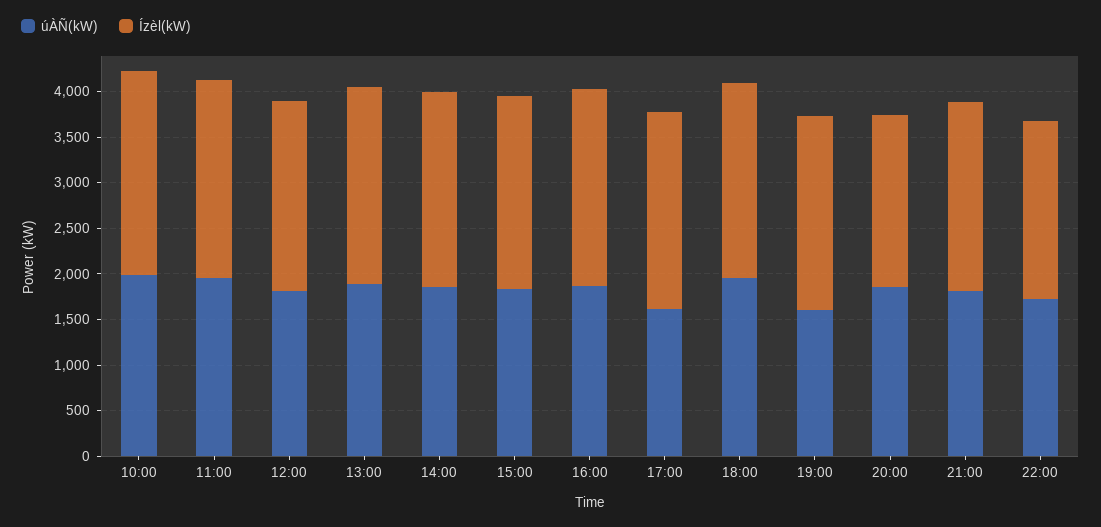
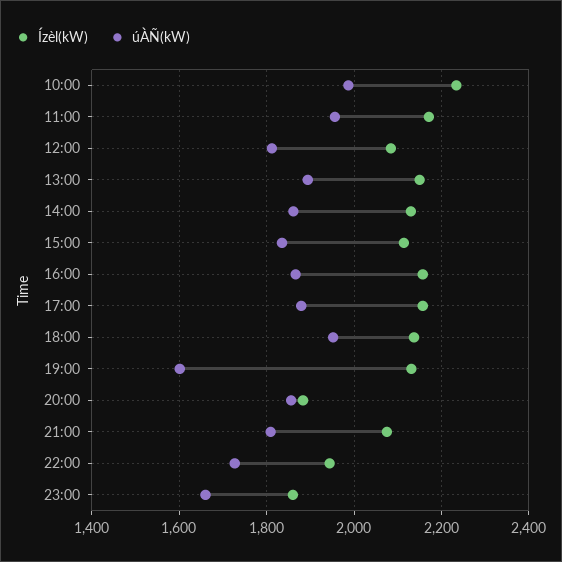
úÀÑ(kW), 17:00: 1600 -> 1880
Ízèl(kW), 23:00: none -> 1860
úÀÑ(kW), 23:00: none -> 1660

